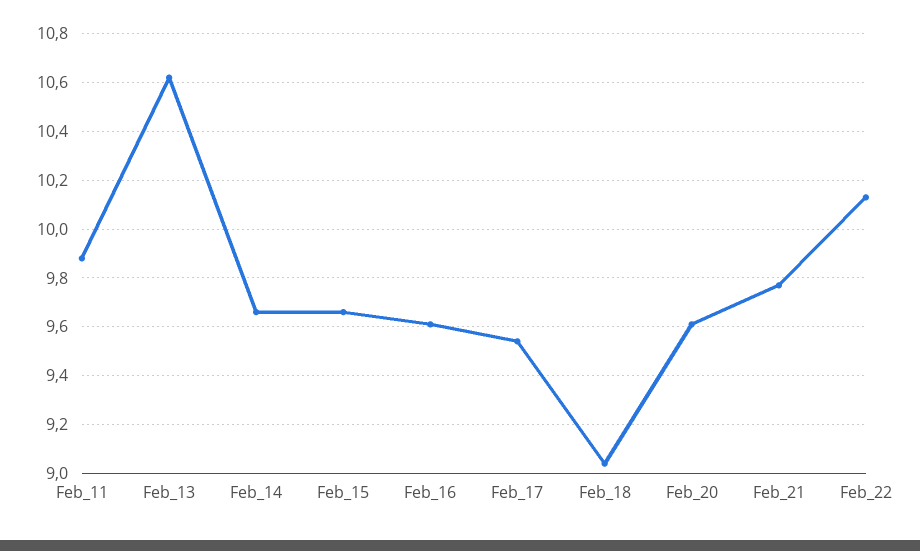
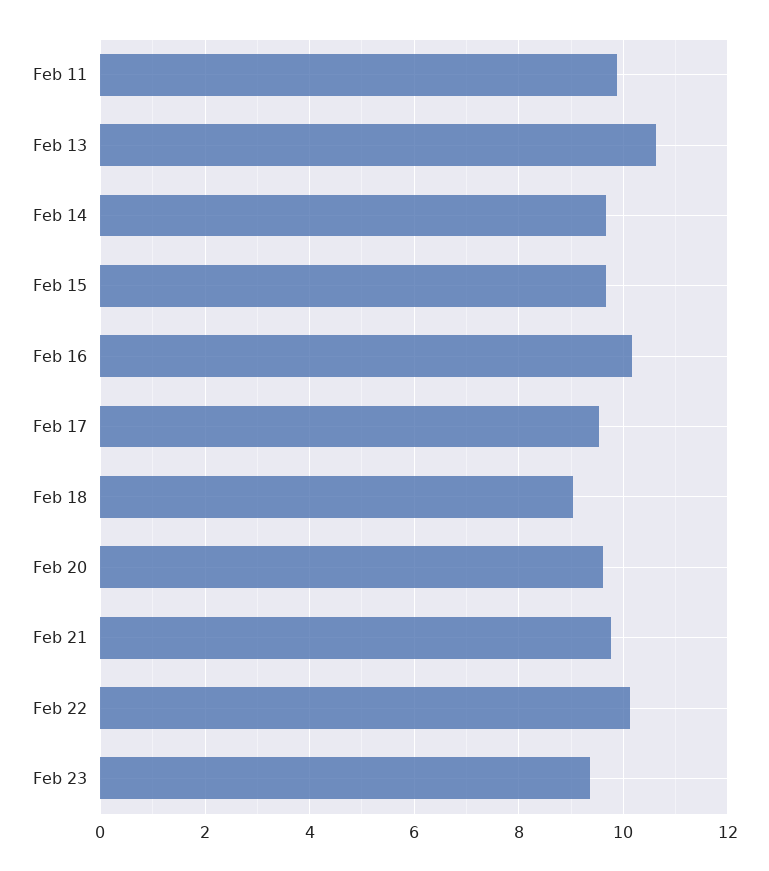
Feb_16: 9.6 -> 10.2
Feb 23: none -> 9.4

